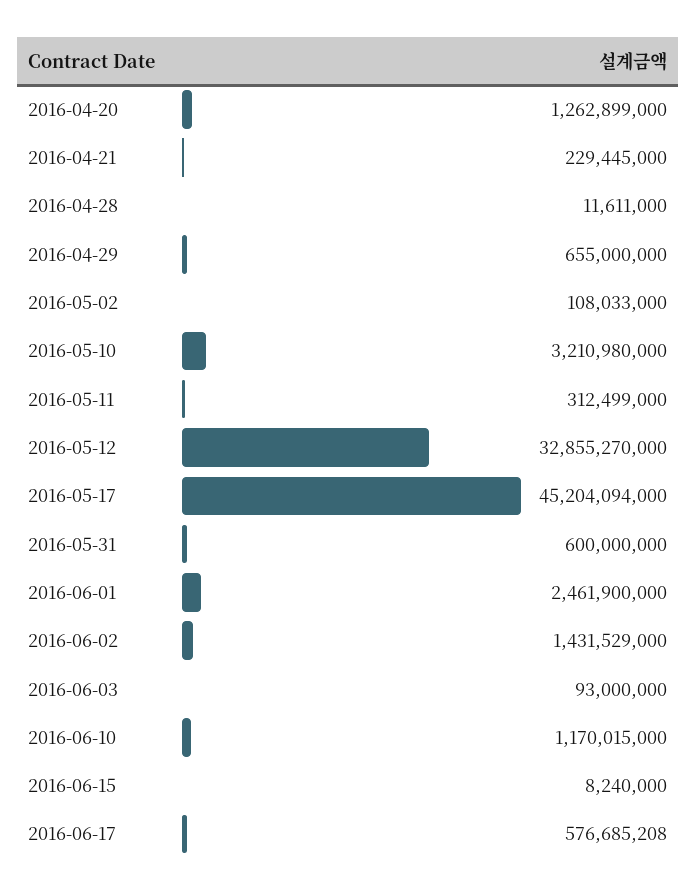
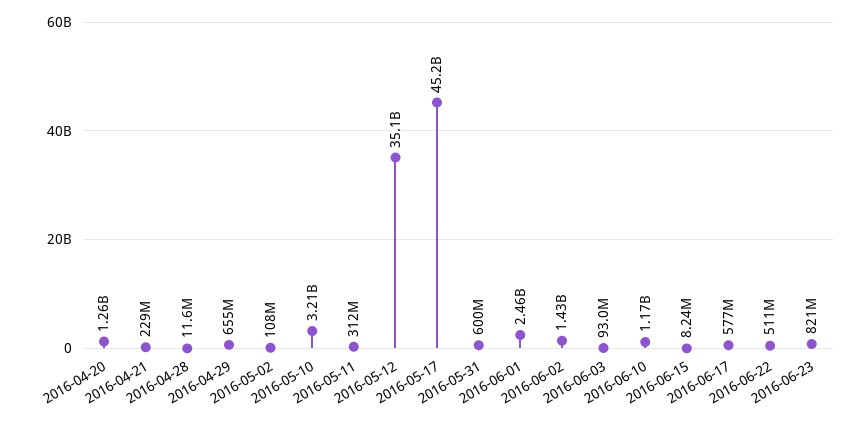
2016-05-12: 32855270000 -> 35100000000
2016-06-22: none -> 511000000
2016-06-23: none -> 821000000

